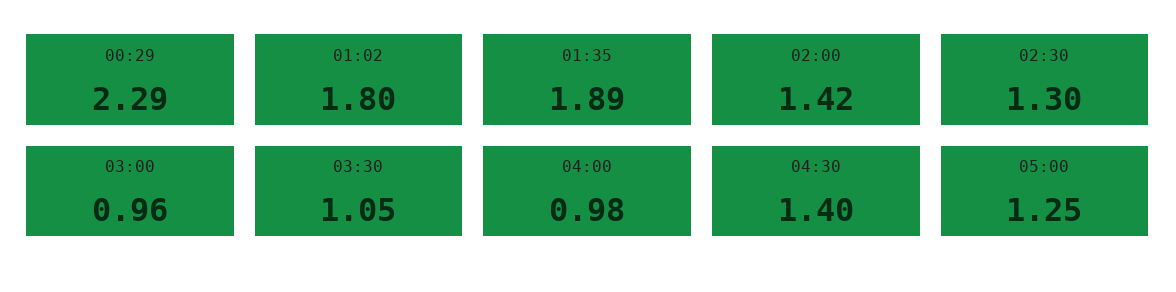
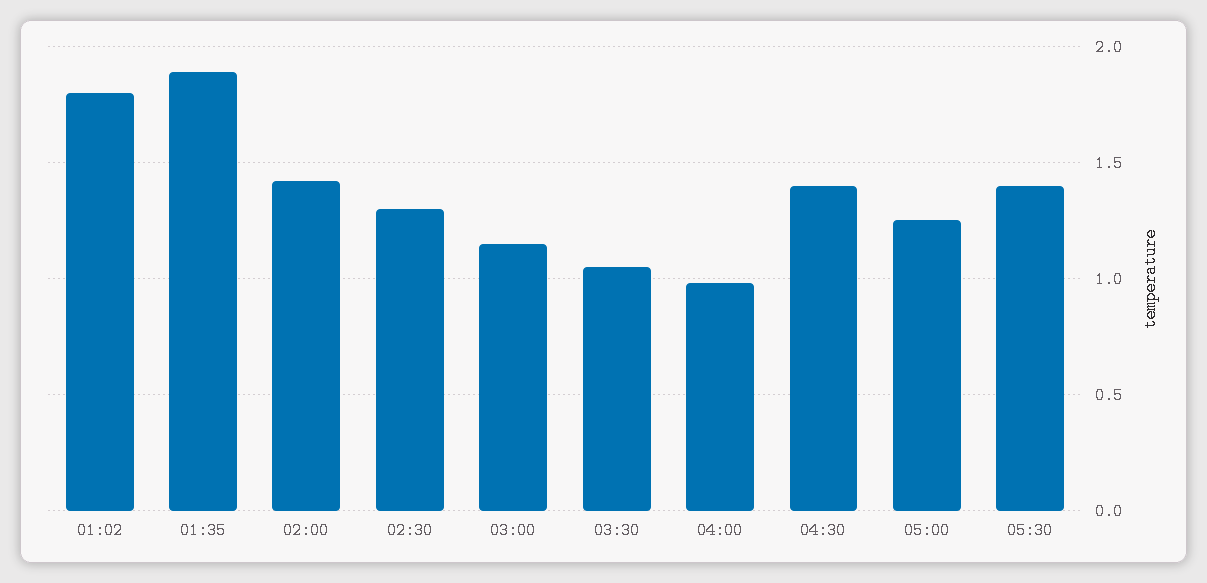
00:29: 2.29 -> none
03:00: 0.96 -> 1.15
05:30: none -> 1.4

